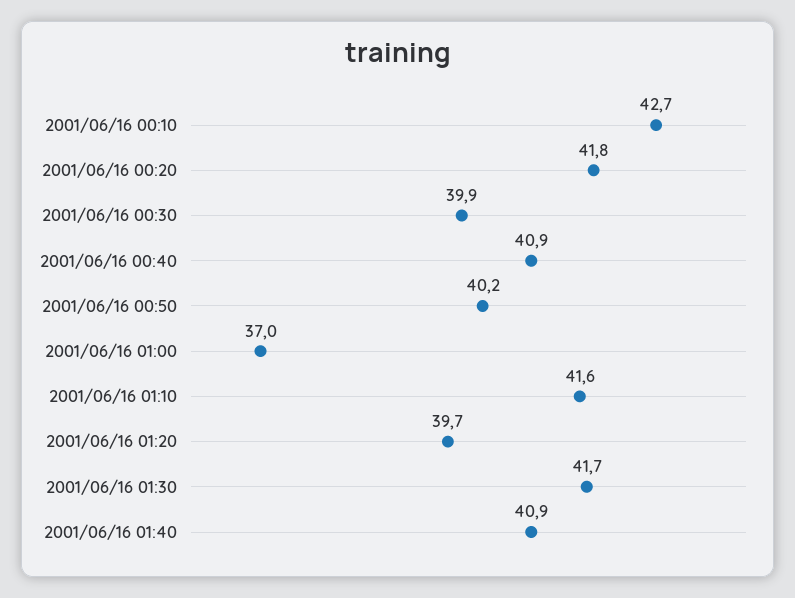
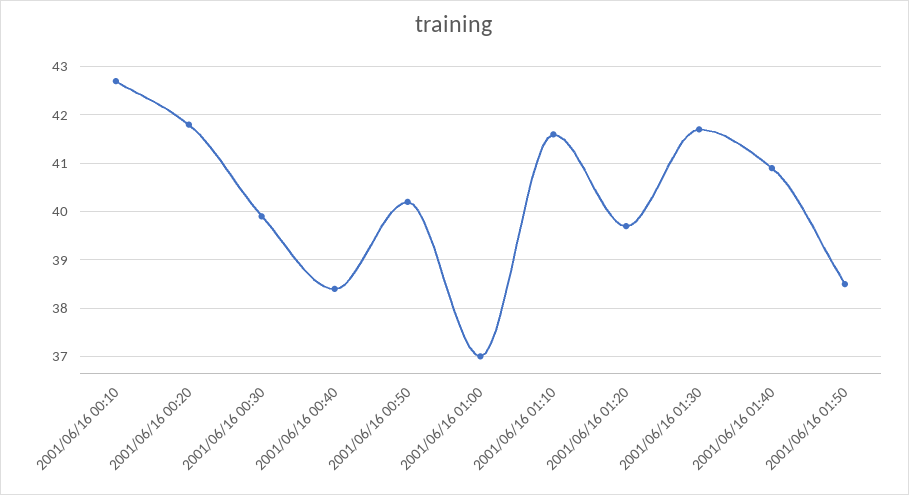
2001/06/16 00:40: 40.9 -> 38.5
2001/06/16 01:50: none -> 38.5

